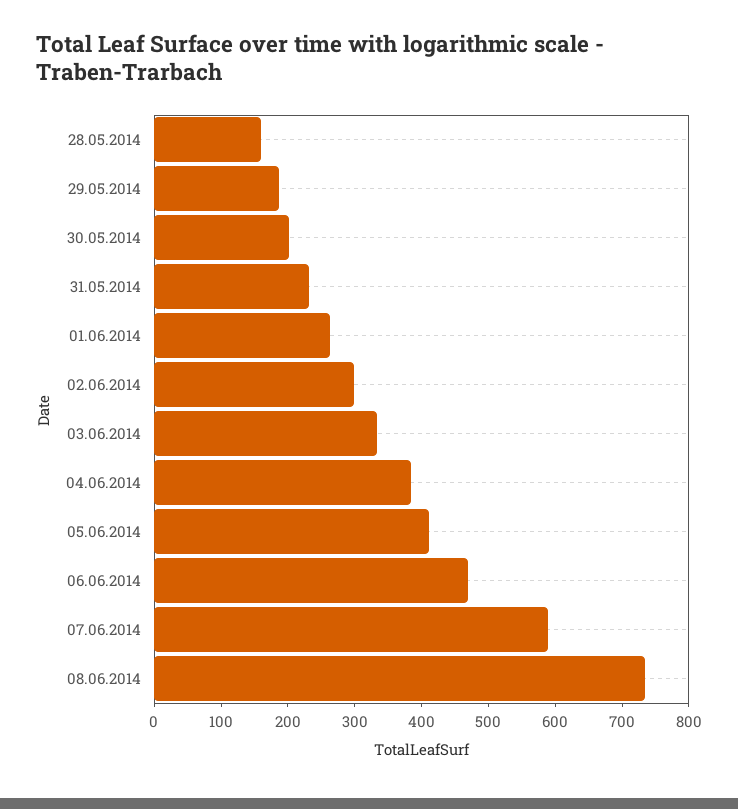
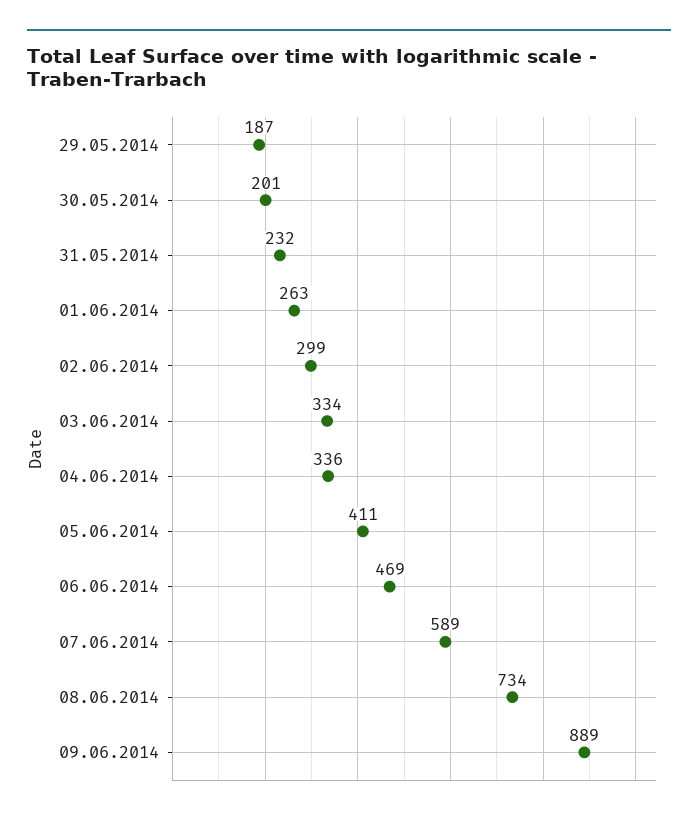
28.05.2014: 160 -> none
04.06.2014: 380 -> 336
09.06.2014: none -> 889

